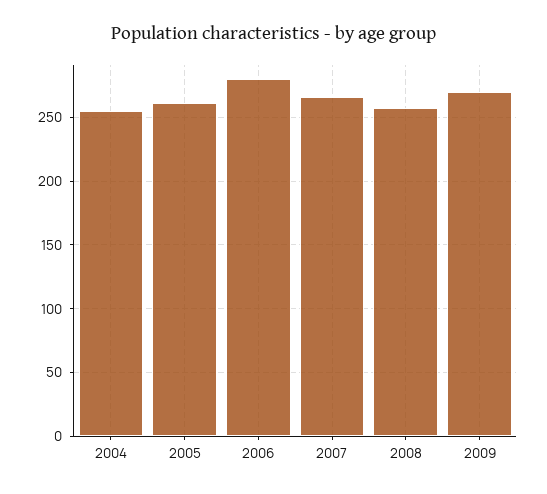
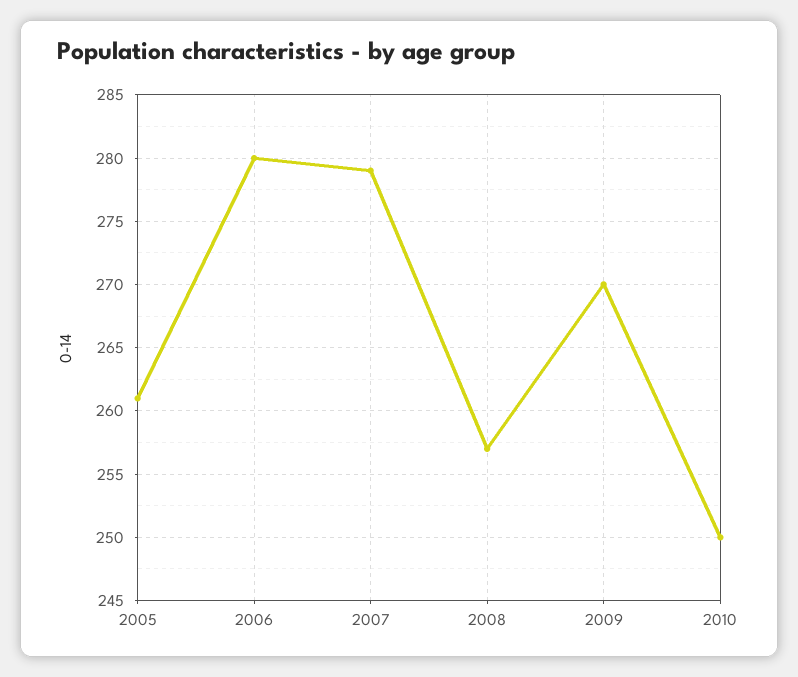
2004: 255 -> none
2007: 265 -> 279
2010: none -> 250

